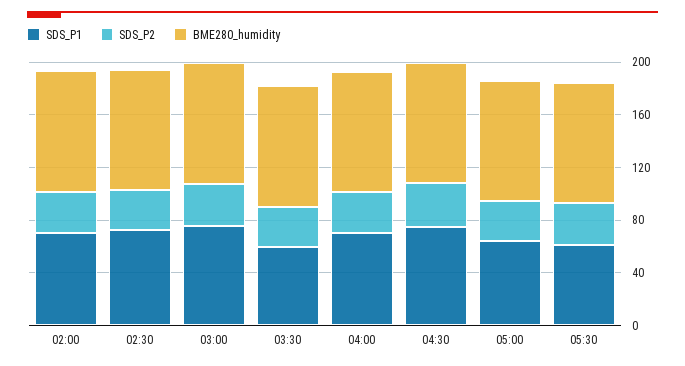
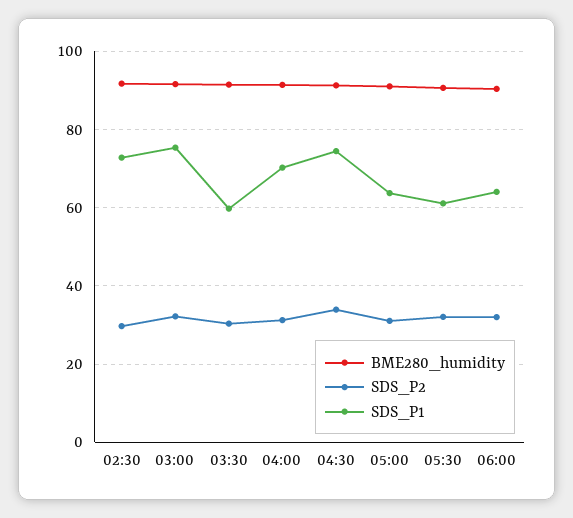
SDS_P1, 02:00: 70 -> none
SDS_P2, 02:00: 30 -> none
BME280_humidity, 02:00: 90 -> none
BME280_humidity, 06:00: none -> 90
SDS_P2, 06:00: none -> 32
SDS_P1, 06:00: none -> 64

